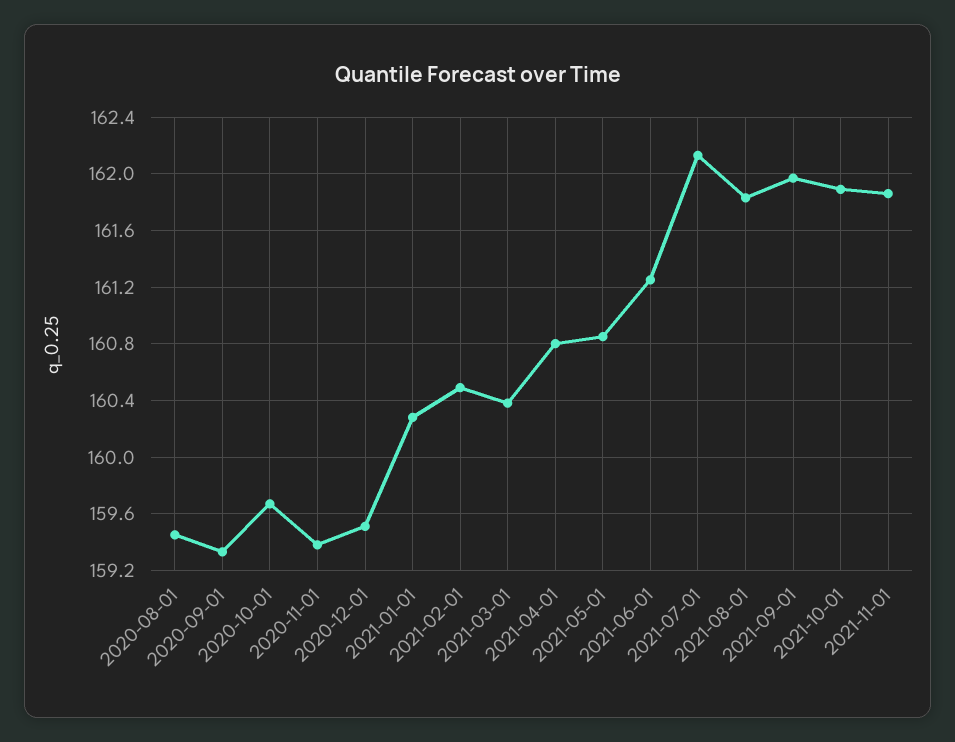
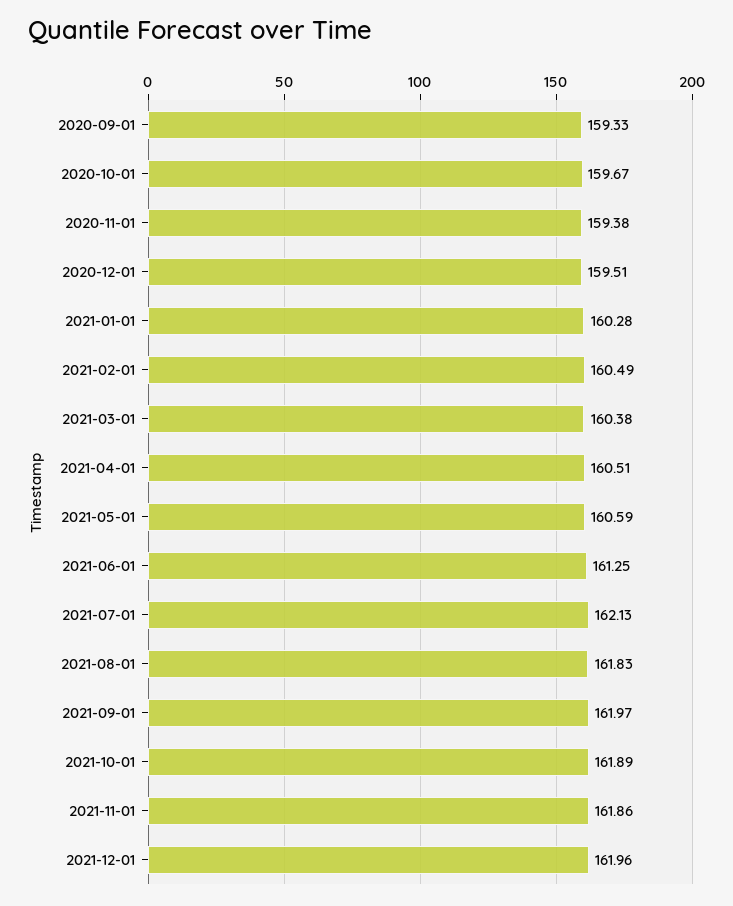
2020-08-01: 159.45 -> none
2021-04-01: 160.8 -> 160.51
2021-05-01: 160.85 -> 160.59
2021-12-01: none -> 161.96

